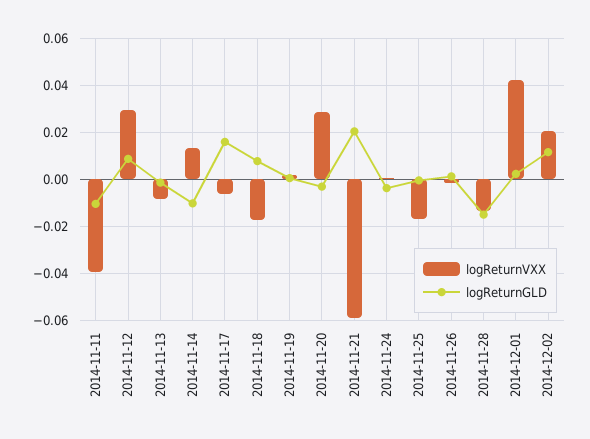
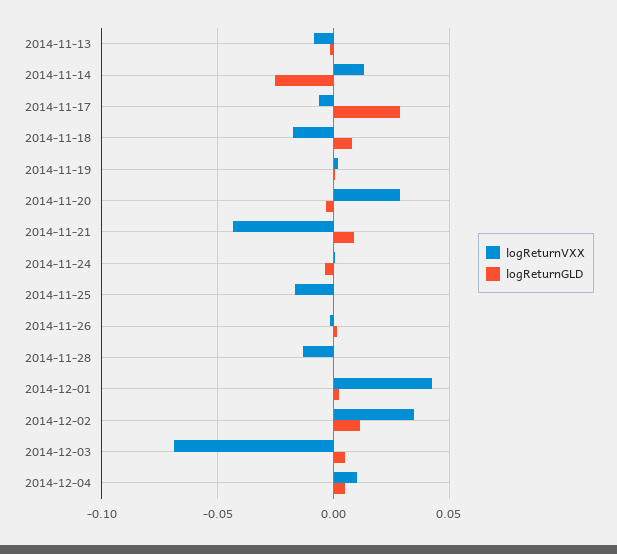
logReturnVXX, 2014-11-11: -0.04 -> none
logReturnGLD, 2014-11-11: -0.01 -> none
logReturnVXX, 2014-11-12: 0.03 -> none
logReturnGLD, 2014-11-12: 0.01 -> none
logReturnGLD, 2014-11-14: -0.01 -> -0.025
logReturnGLD, 2014-11-17: 0.015 -> 0.03
logReturnVXX, 2014-11-21: -0.06 -> -0.045
logReturnGLD, 2014-11-21: 0.02 -> 0.01
logReturnGLD, 2014-11-28: -0.015 -> 0
logReturnVXX, 2014-12-02: 0.02 -> 0.035
logReturnVXX, 2014-12-03: none -> -0.07
logReturnGLD, 2014-12-03: none -> 0.005
logReturnVXX, 2014-12-04: none -> 0.01
logReturnGLD, 2014-12-04: none -> 0.005

